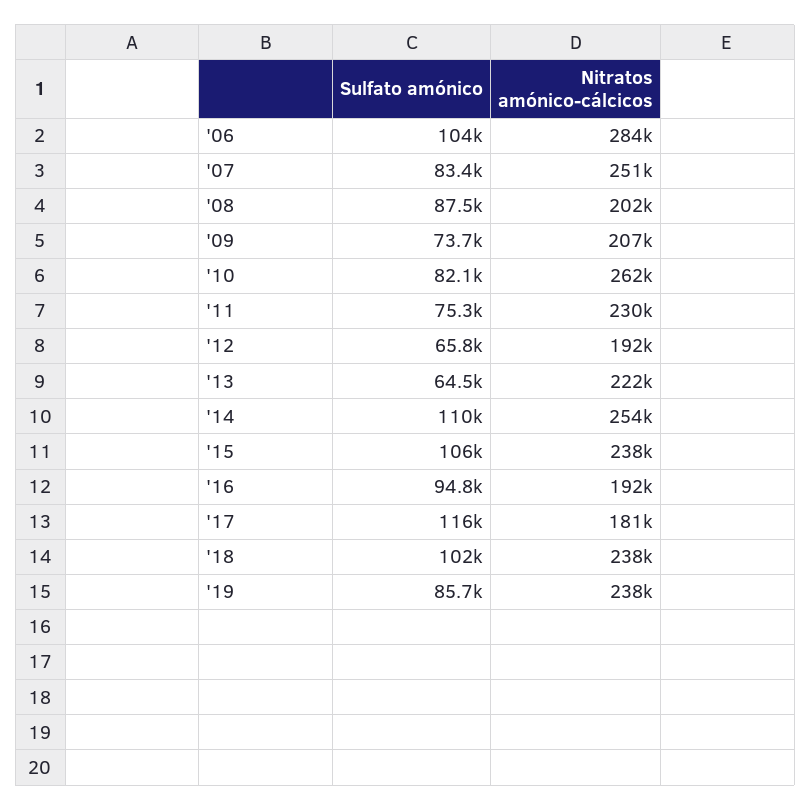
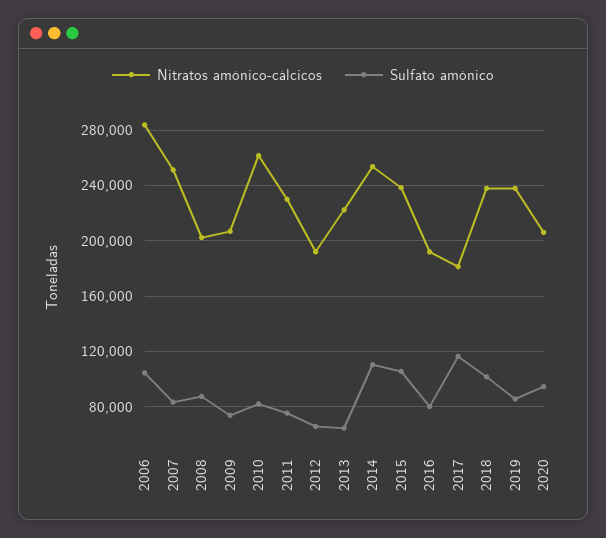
Sulfato amónico, '16: 94800 -> 80000
Nitratos amónico-cálcicos, 2020: none -> 205000
Sulfato amónico, 2020: none -> 95000

